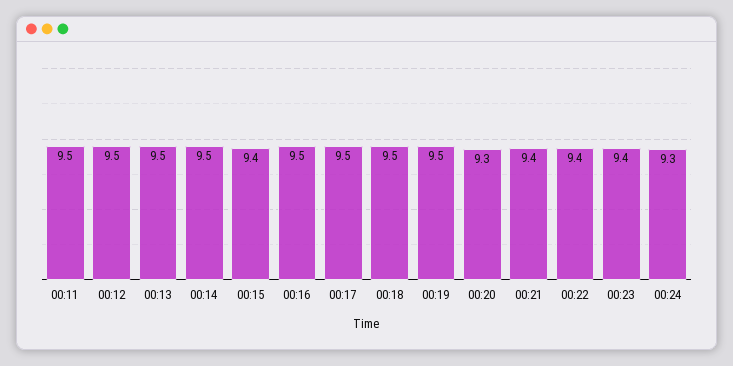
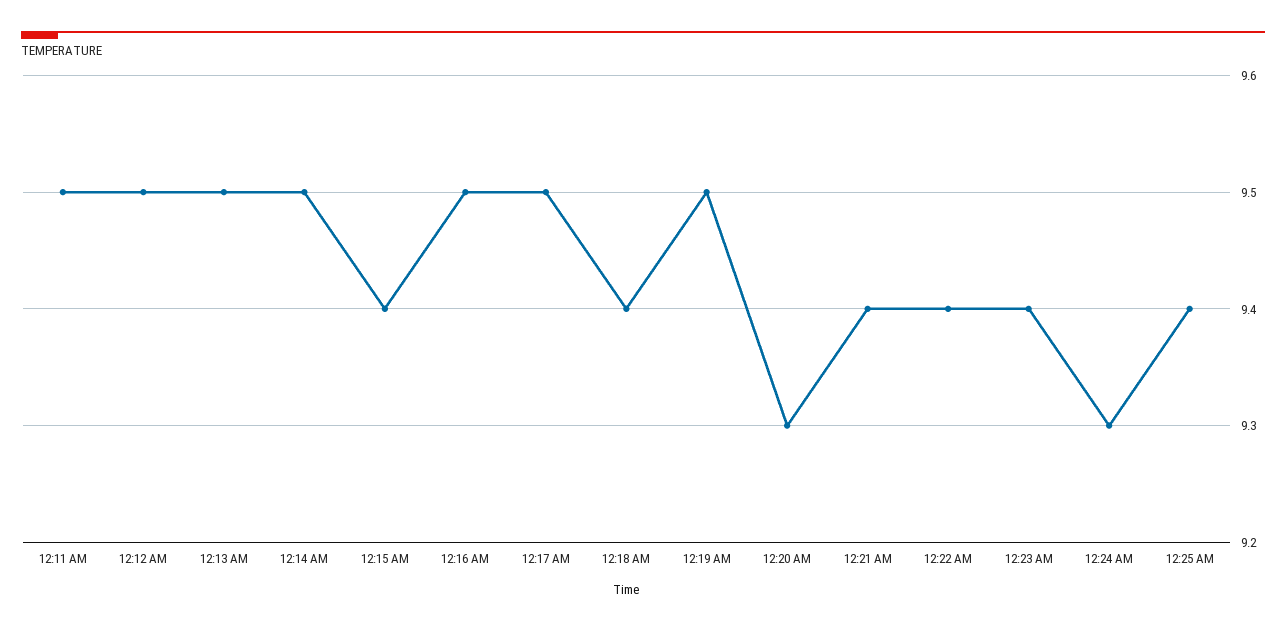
00:18: 9.5 -> 9.4
12:25 AM: none -> 9.4

